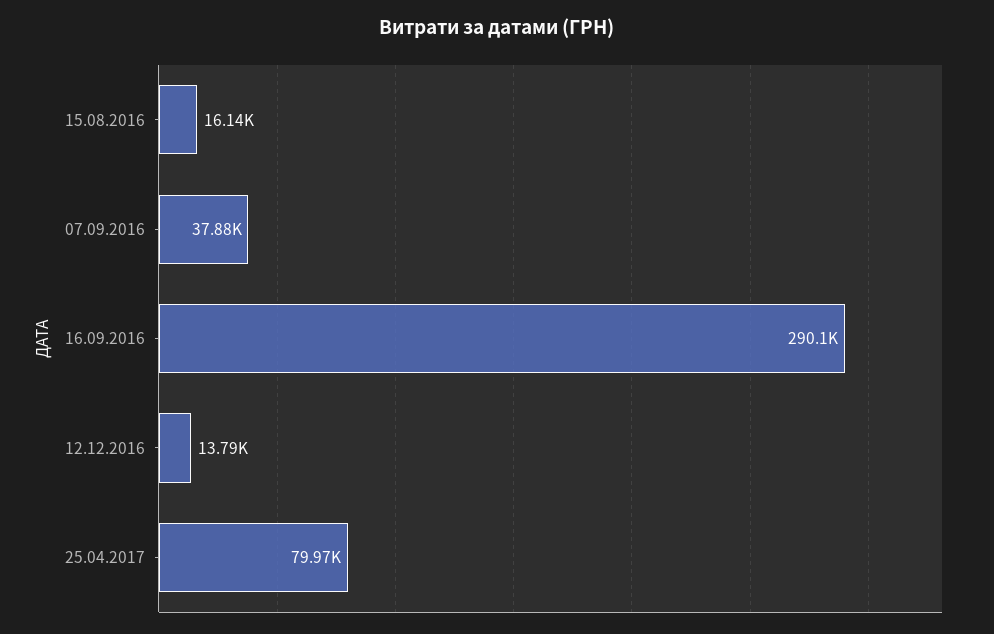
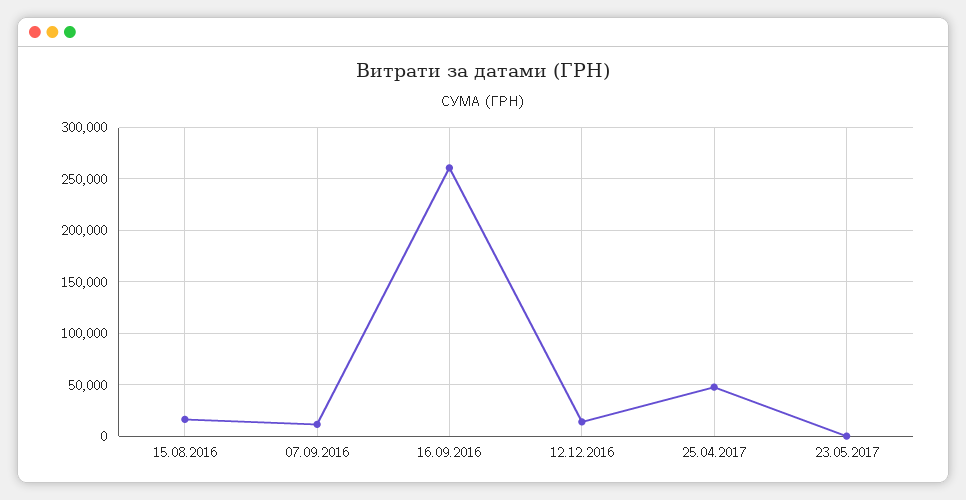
07.09.2016: 37880 -> 10000
16.09.2016: 290100 -> 260000
25.04.2017: 79970 -> 50000
23.05.2017: none -> 0

